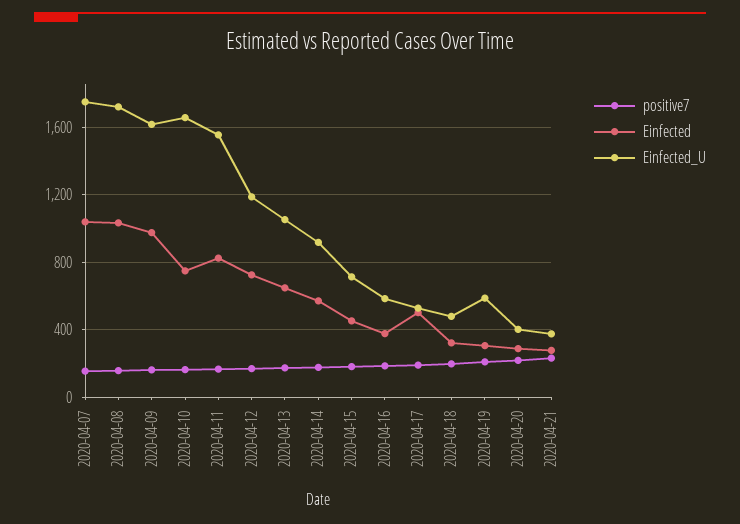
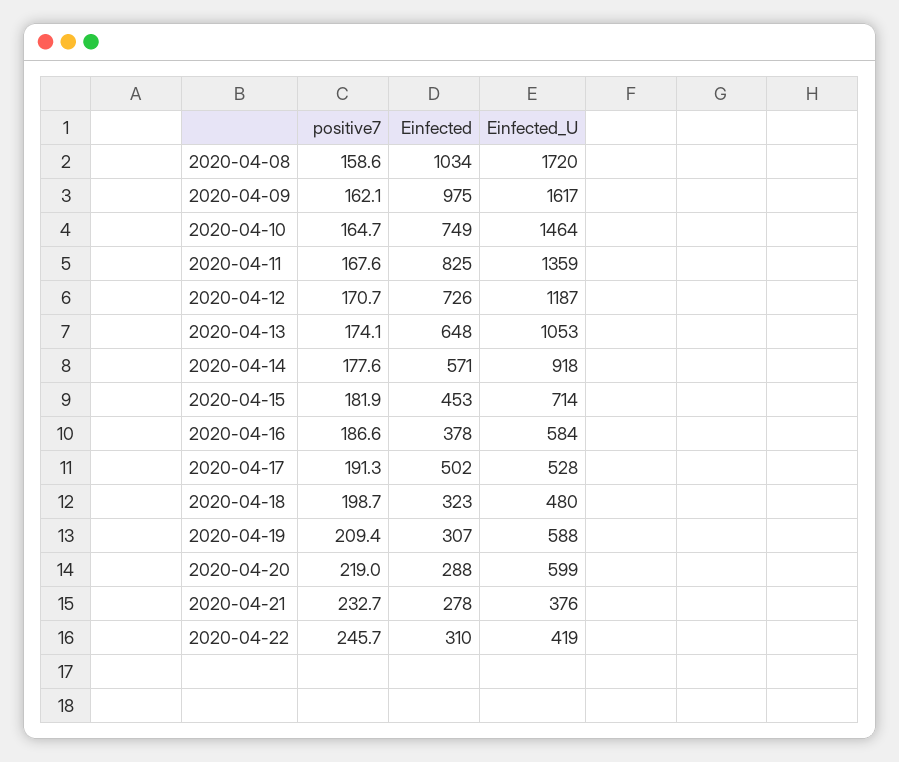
positive7, 2020-04-07: 150 -> none
Einfected, 2020-04-07: 1050 -> none
Einfected_U, 2020-04-07: 1750 -> none
Einfected_U, 2020-04-10: 1650 -> 1464
Einfected_U, 2020-04-11: 1550 -> 1359
Einfected_U, 2020-04-20: 400 -> 599
positive7, 2020-04-22: none -> 245.7
Einfected, 2020-04-22: none -> 310
Einfected_U, 2020-04-22: none -> 419

